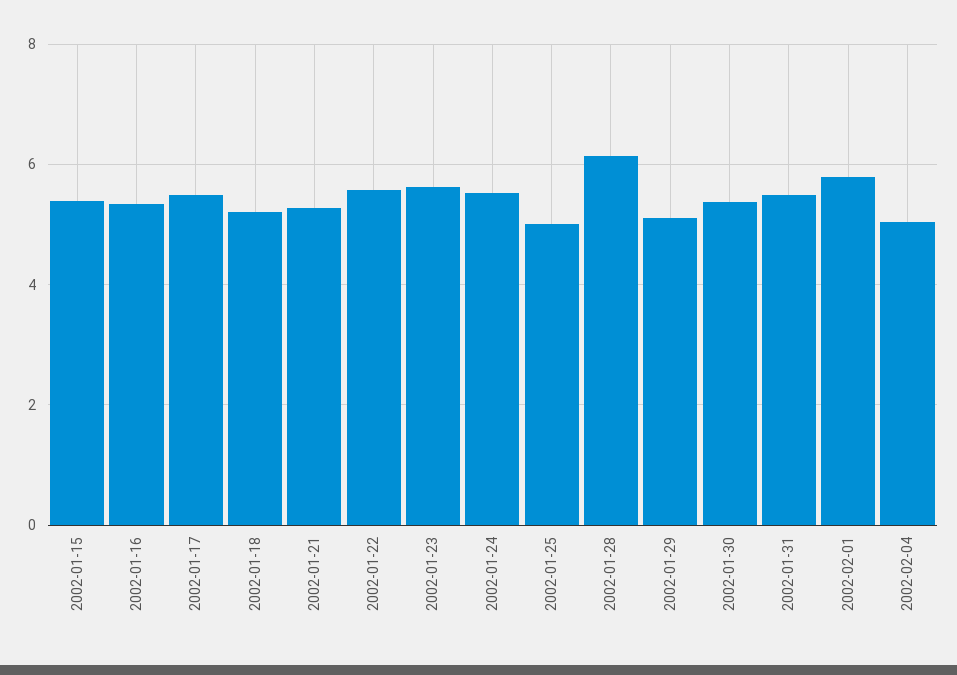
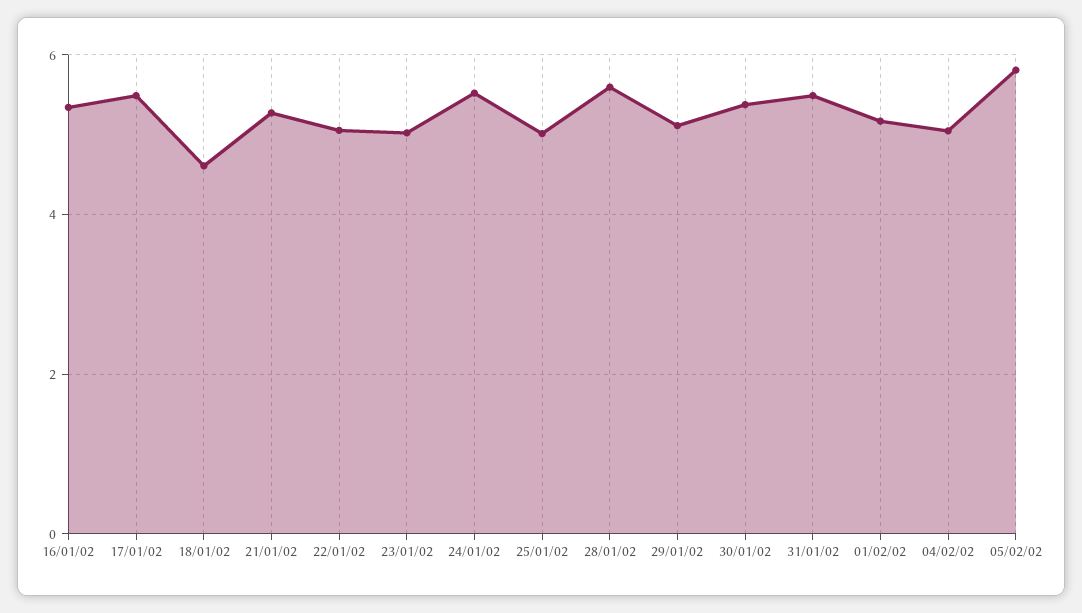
2002-01-15: 5.4 -> none
2002-01-18: 5.2 -> 4.6
2002-01-22: 5.6 -> 5
2002-01-23: 5.6 -> 5
2002-01-28: 6.2 -> 5.6
2002-02-01: 5.8 -> 5.2
05/02/02: none -> 5.8

